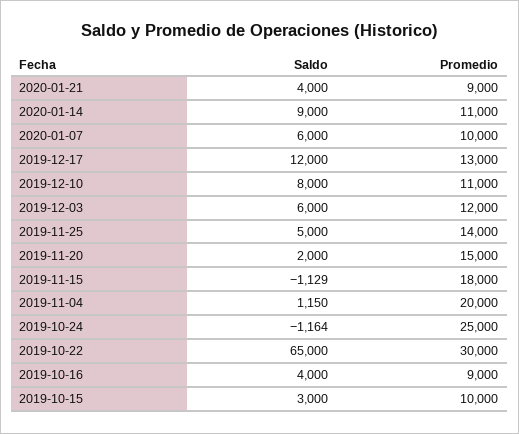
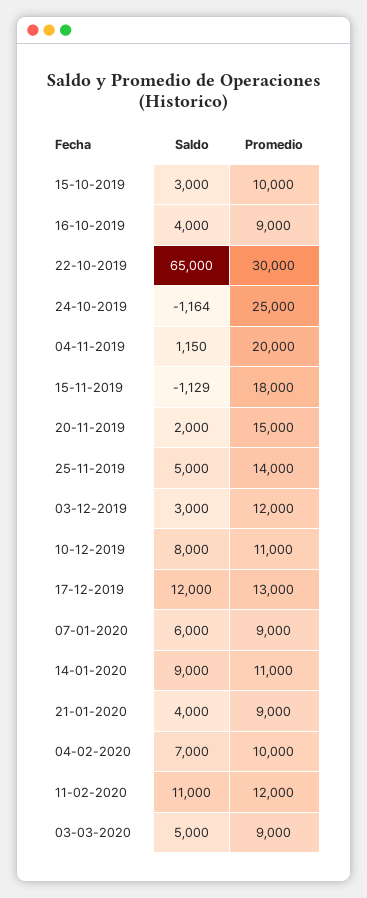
Promedio, 2020-01-07: 10000 -> 9000
Saldo, 2019-12-03: 6000 -> 3000
Saldo, 04-02-2020: none -> 7000
Promedio, 04-02-2020: none -> 10000
Saldo, 11-02-2020: none -> 11000
Promedio, 11-02-2020: none -> 12000
Saldo, 03-03-2020: none -> 5000
Promedio, 03-03-2020: none -> 9000

